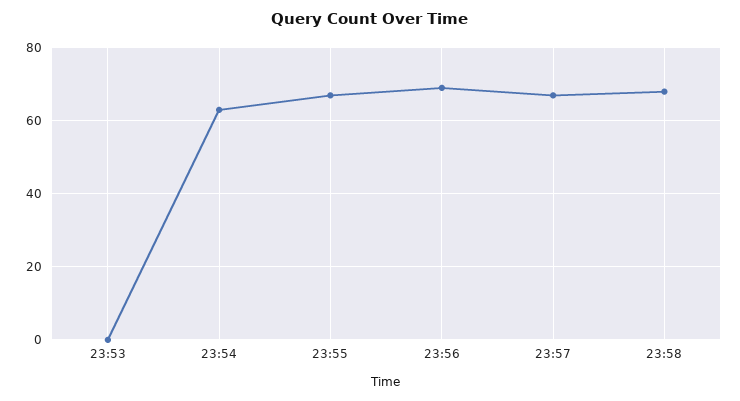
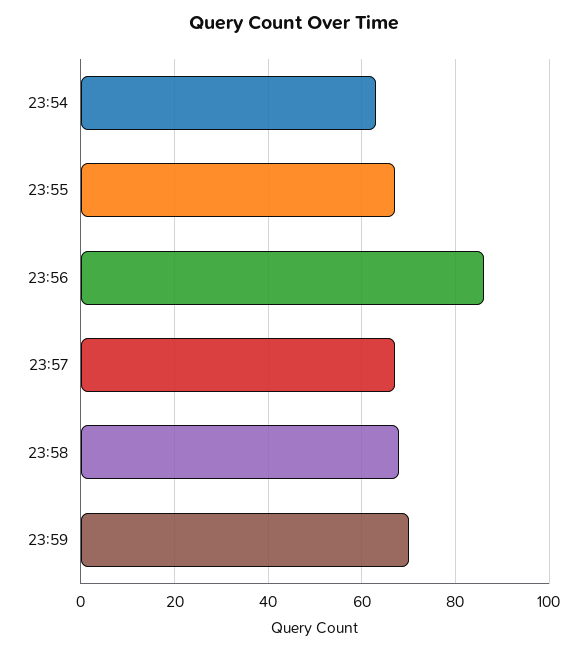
23:53: 0 -> none
23:56: 70 -> 85
23:59: none -> 70

